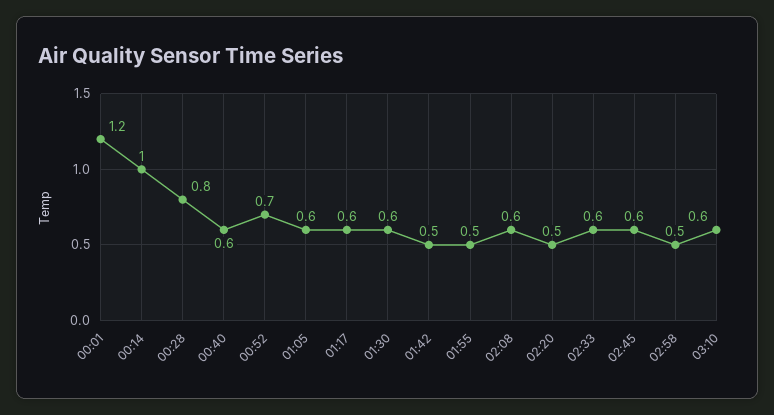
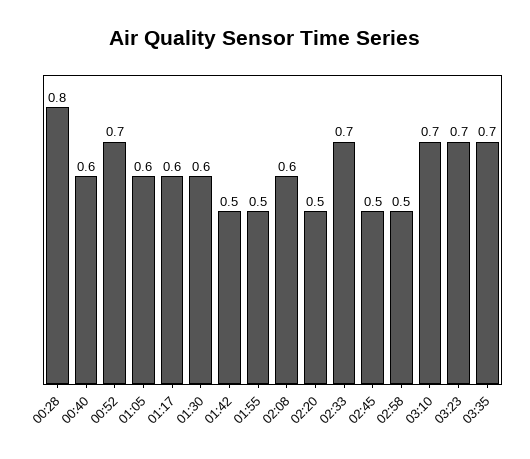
00:01: 1.2 -> none
00:14: 1 -> none
02:33: 0.6 -> 0.7
02:45: 0.6 -> 0.5
03:10: 0.6 -> 0.7
03:23: none -> 0.7
03:35: none -> 0.7

